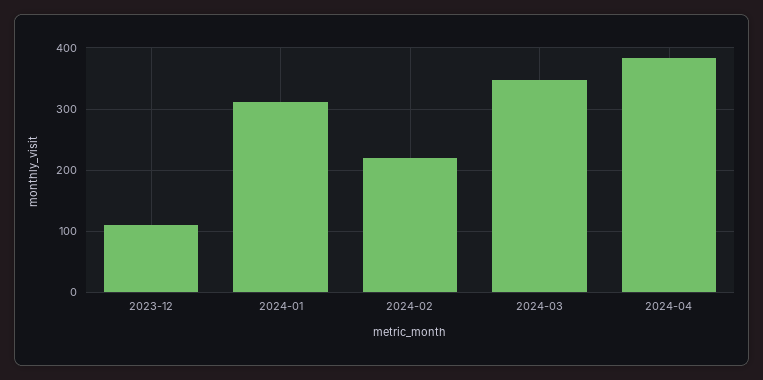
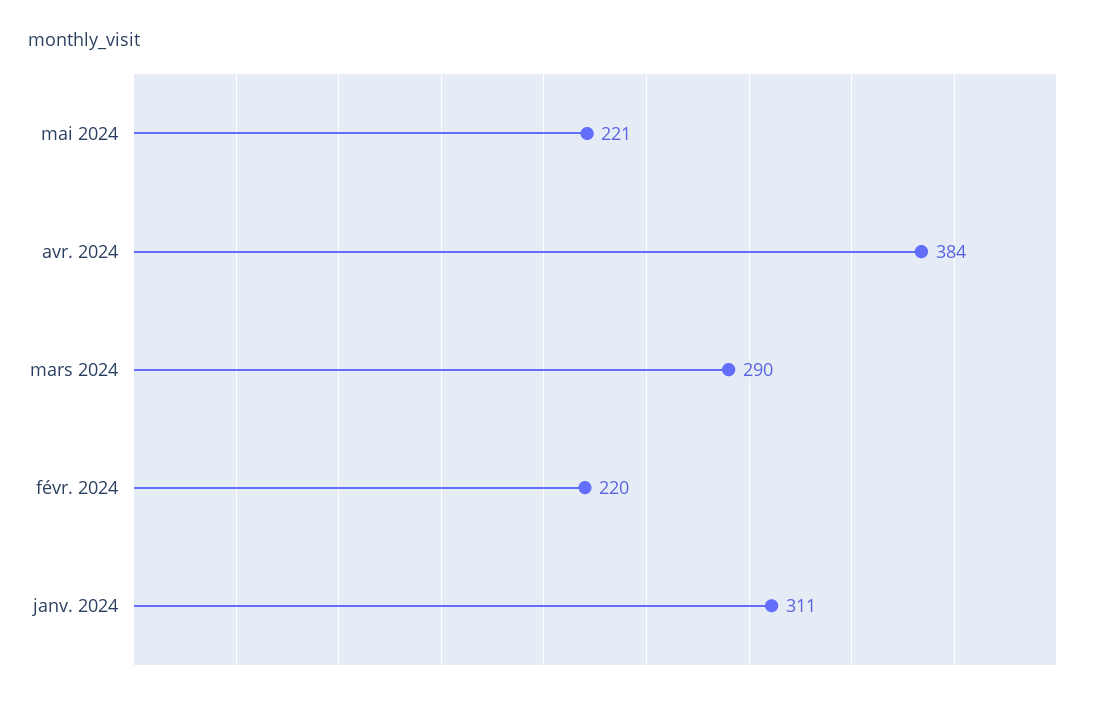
2023-12: 110 -> none
2024-03: 350 -> 290
mai 2024: none -> 221

